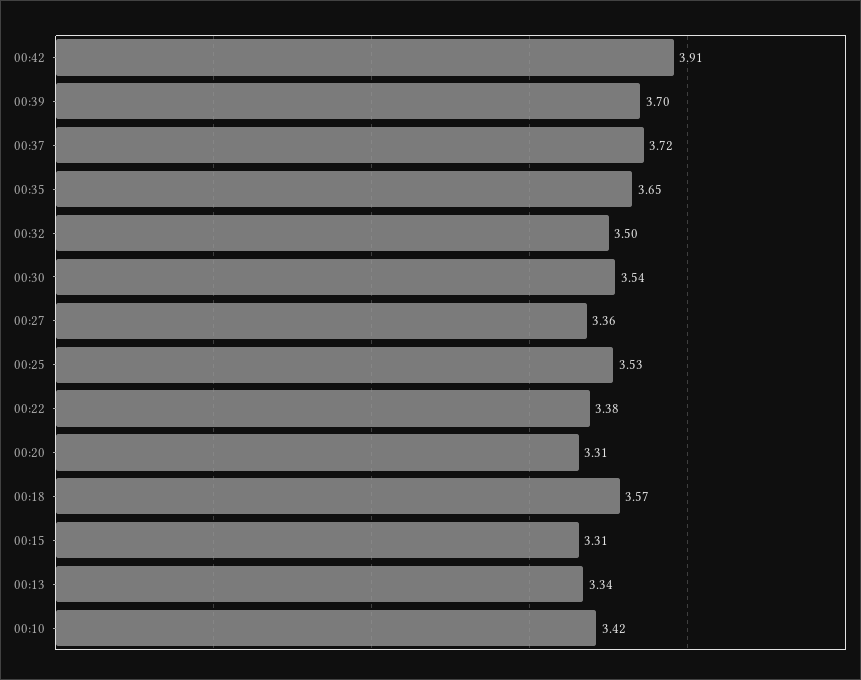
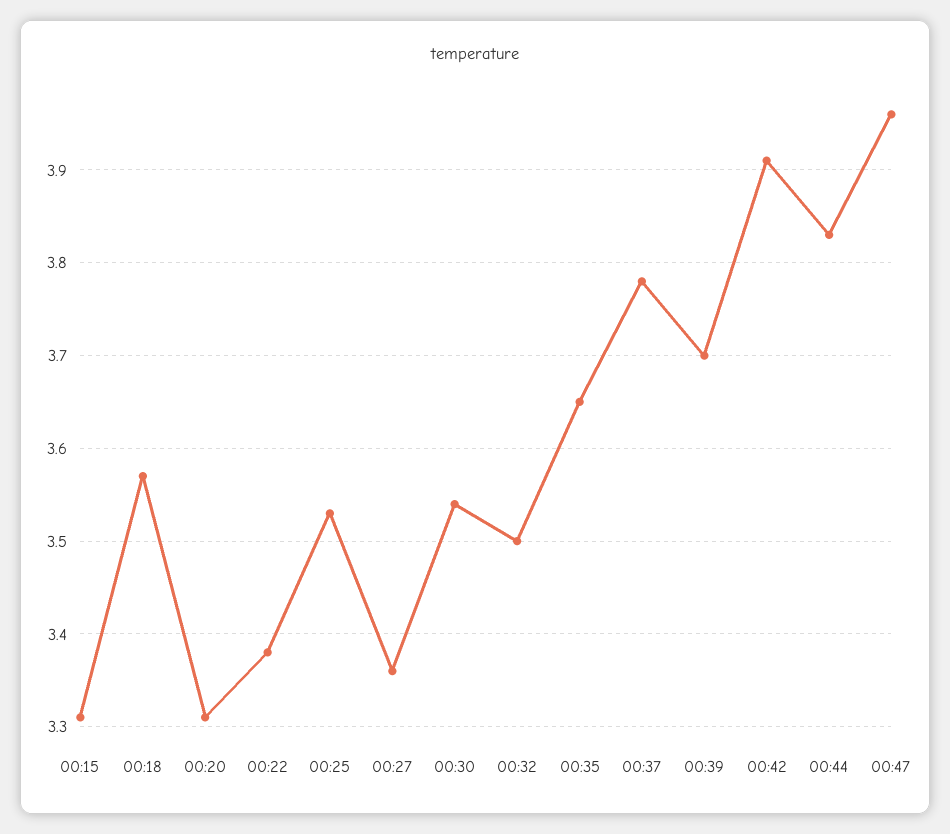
00:37: 3.72 -> 3.78
00:13: 3.34 -> none
00:10: 3.42 -> none
00:44: none -> 3.83
00:47: none -> 3.96

